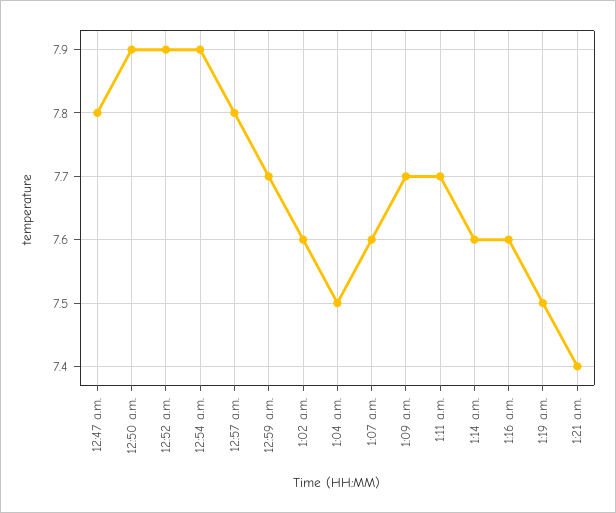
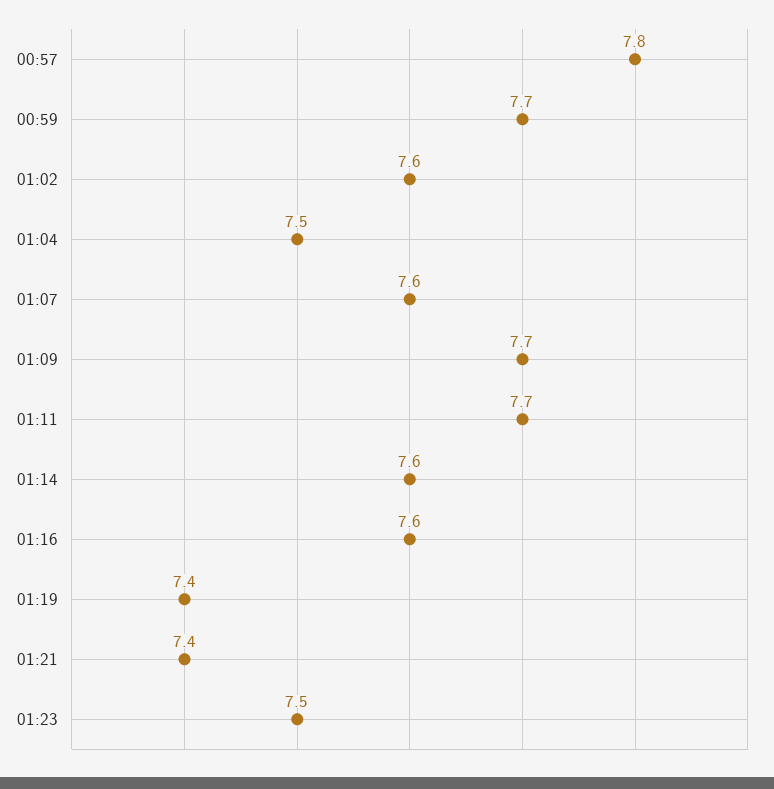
12:47 a.m.: 7.8 -> none
12:50 a.m.: 7.9 -> none
12:52 a.m.: 7.9 -> none
12:54 a.m.: 7.9 -> none
1:19 a.m.: 7.5 -> 7.4
01:23: none -> 7.5

